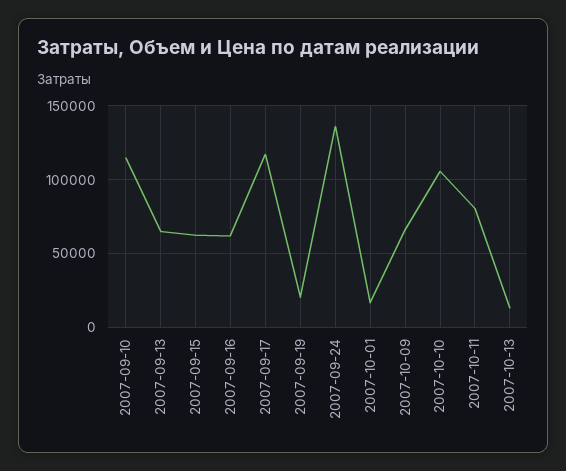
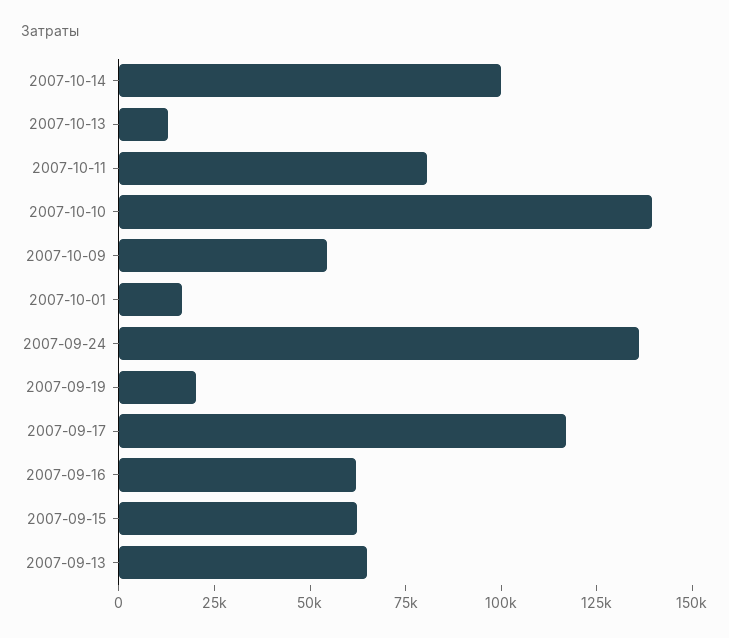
2007-09-10: 115000 -> none
2007-10-09: 65000 -> 55000
2007-10-10: 105000 -> 140000
2007-10-14: none -> 100000

